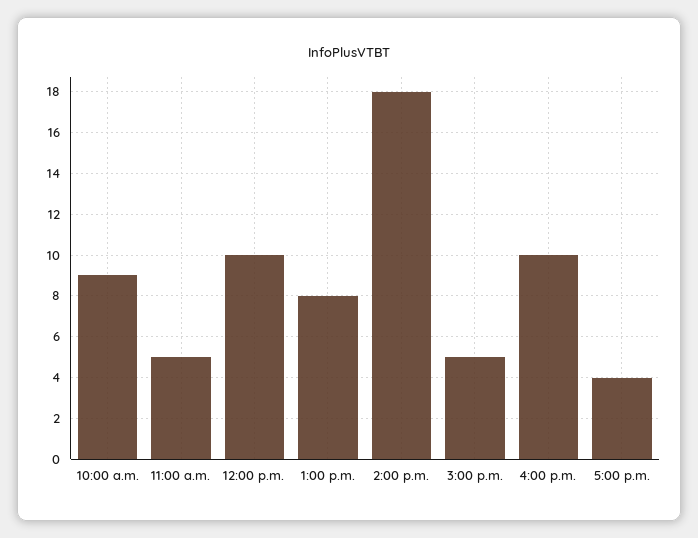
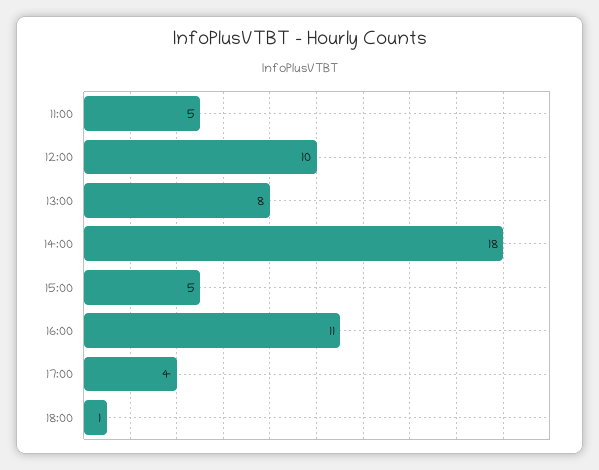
10:00 a.m.: 9 -> none
4:00 p.m.: 10 -> 11
18:00: none -> 1

